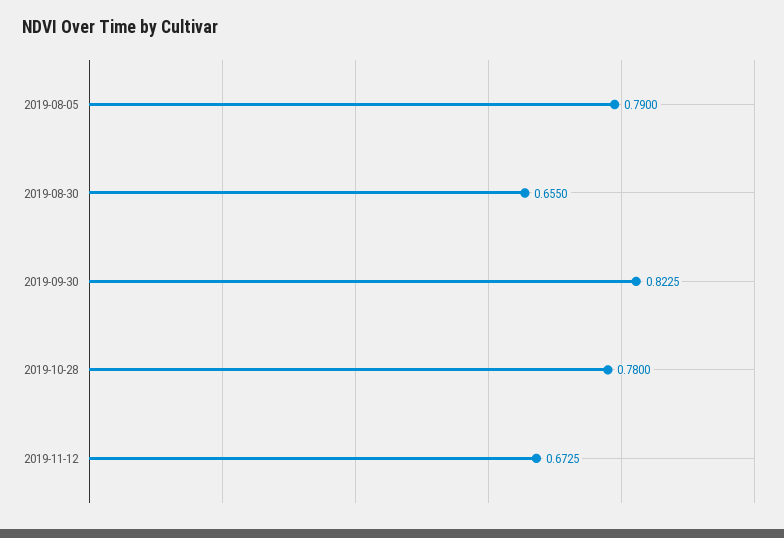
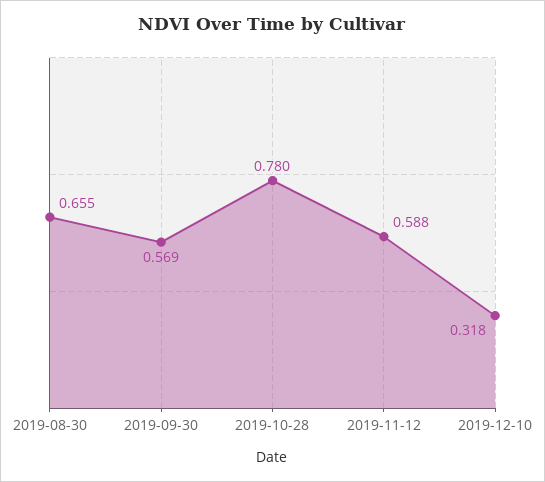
2019-08-05: 0.79 -> none
2019-09-30: 0.8225 -> 0.569
2019-11-12: 0.6725 -> 0.588
2019-12-10: none -> 0.318

